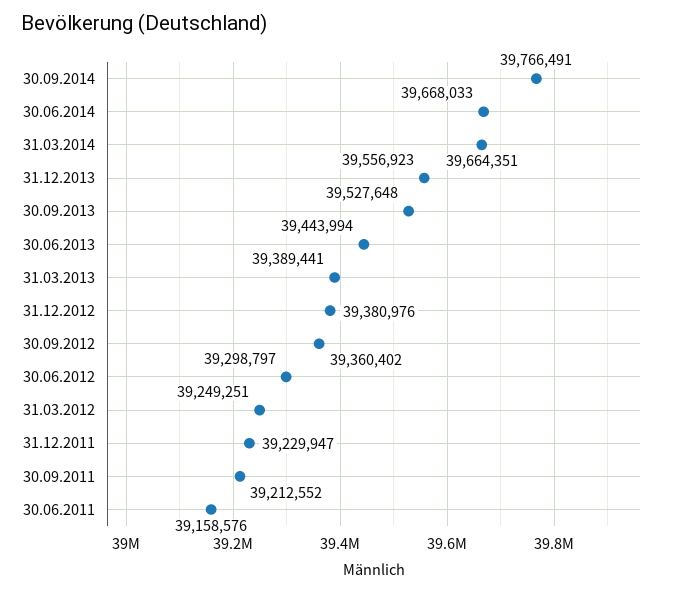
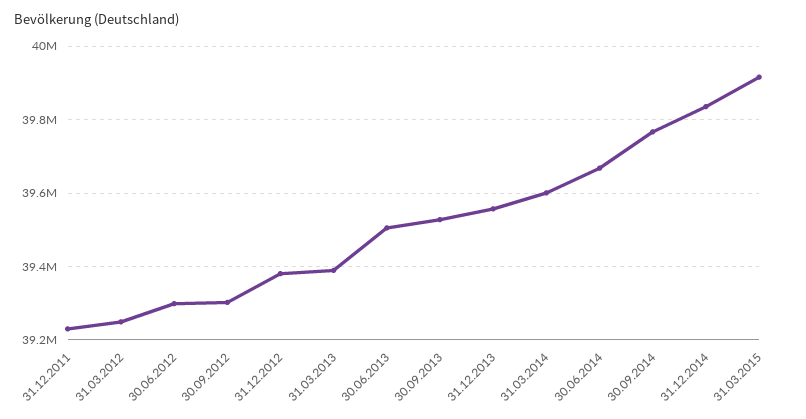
31.03.2014: 39664351 -> 39600000
30.06.2013: 39443994 -> 39500000
30.09.2012: 39360402 -> 39300000
30.09.2011: 39212552 -> none
30.06.2011: 39158576 -> none
31.12.2014: none -> 39840000
31.03.2015: none -> 39920000

